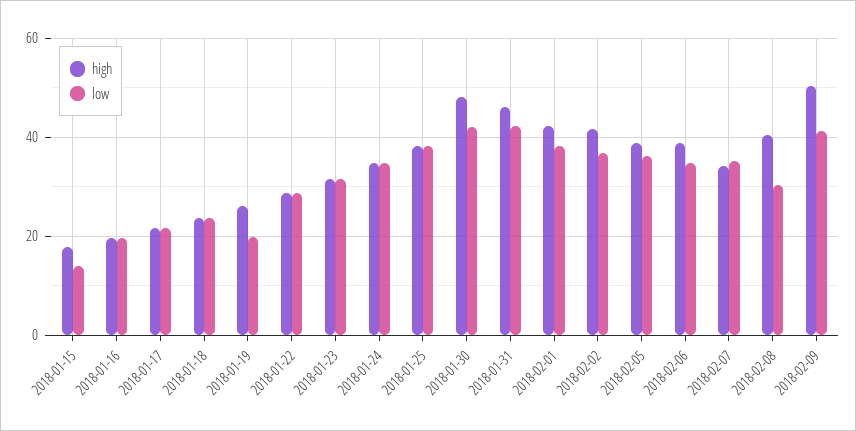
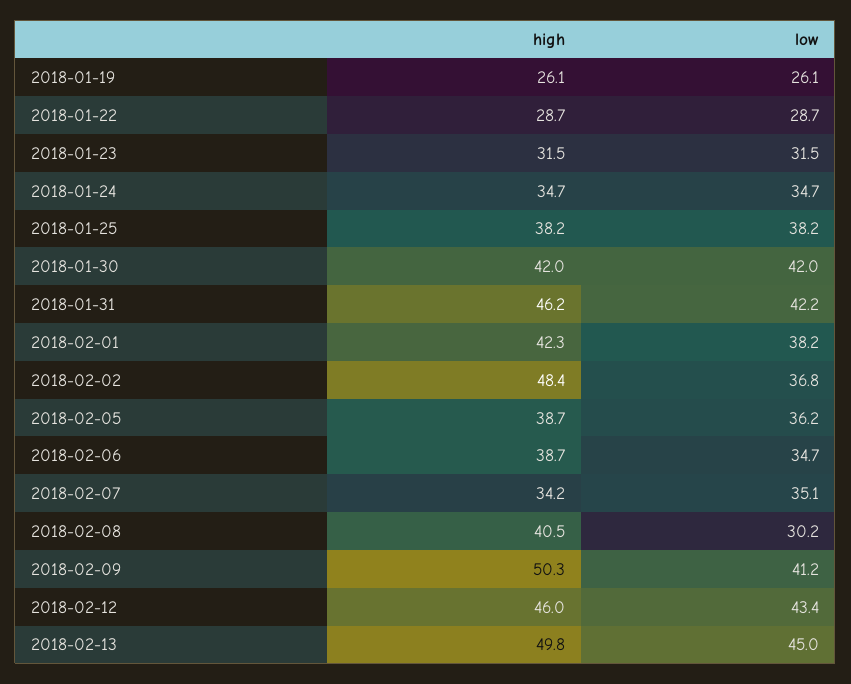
high, 2018-01-15: 18 -> none
low, 2018-01-15: 14 -> none
high, 2018-01-16: 20 -> none
low, 2018-01-16: 20 -> none
high, 2018-01-17: 22 -> none
low, 2018-01-17: 22 -> none
high, 2018-01-18: 24 -> none
low, 2018-01-18: 24 -> none
low, 2018-01-19: 20 -> 26.1
high, 2018-01-30: 48 -> 42
high, 2018-02-02: 42 -> 48.4
high, 2018-02-12: none -> 46
low, 2018-02-12: none -> 43.4
high, 2018-02-13: none -> 49.8
low, 2018-02-13: none -> 45

